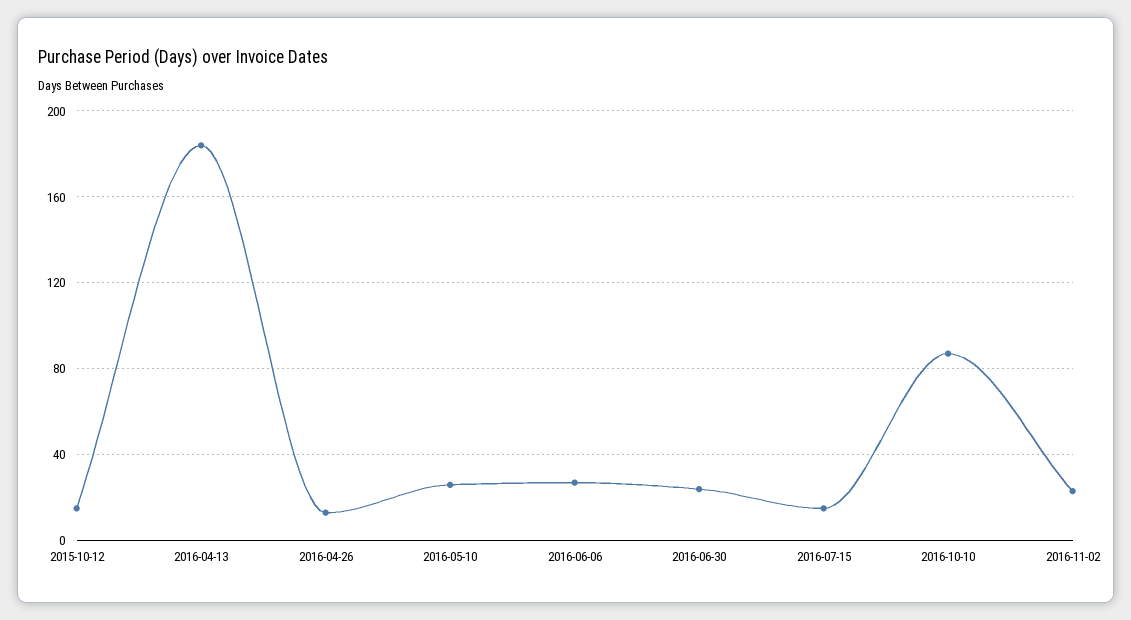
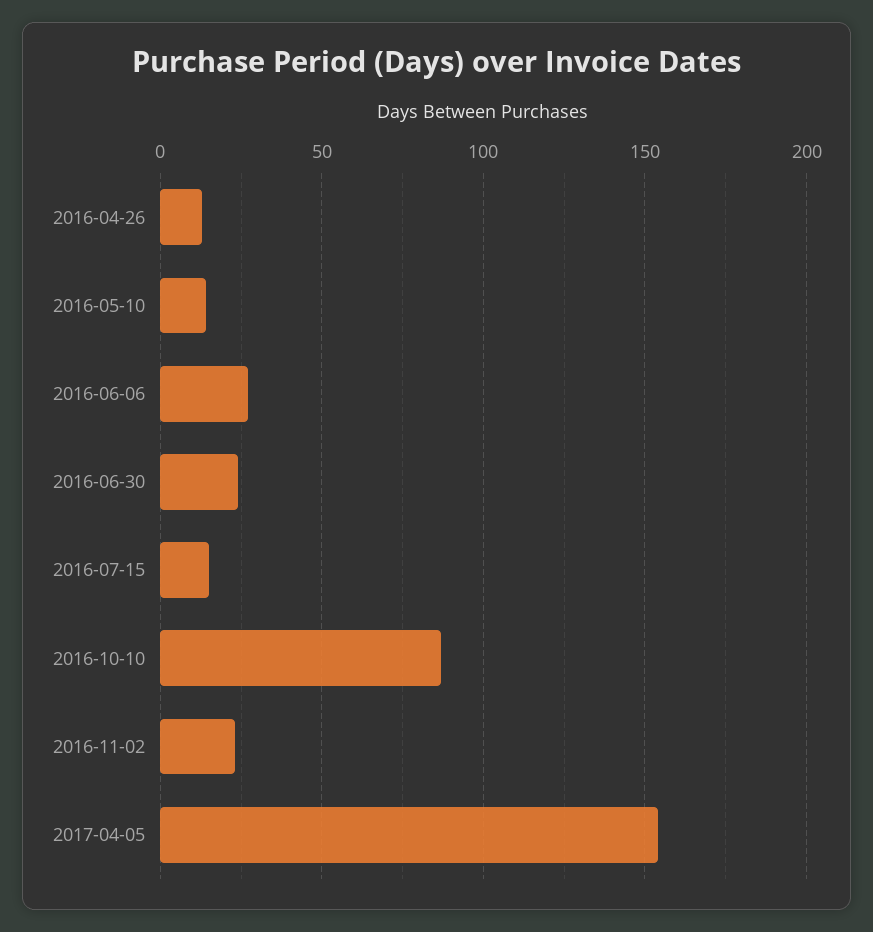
2015-10-12: 15 -> none
2016-04-13: 185 -> none
2016-05-10: 25 -> 15
2017-04-05: none -> 155

